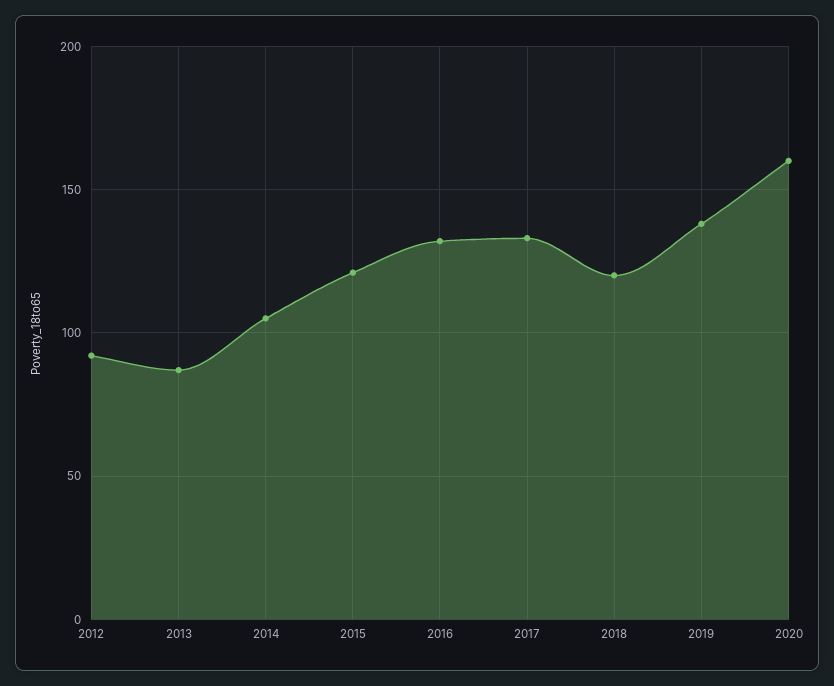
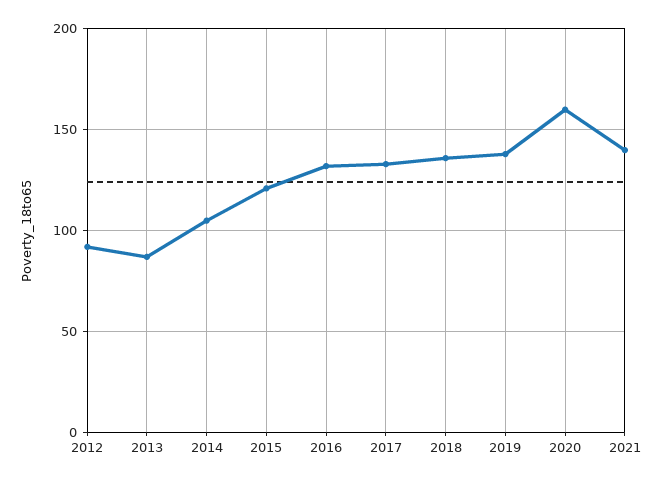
2018: 120 -> 135
2021: none -> 140

